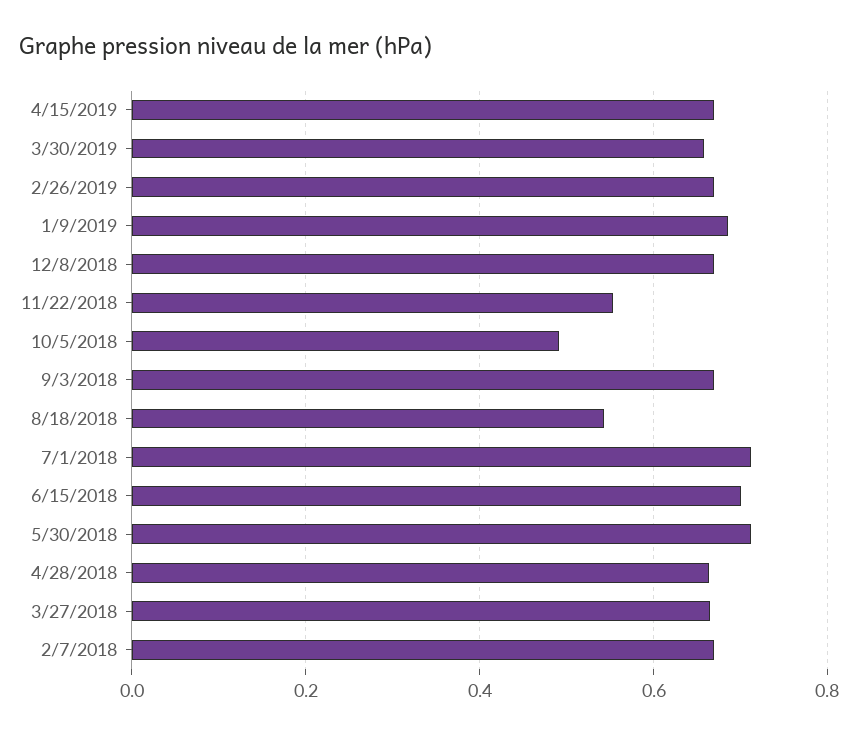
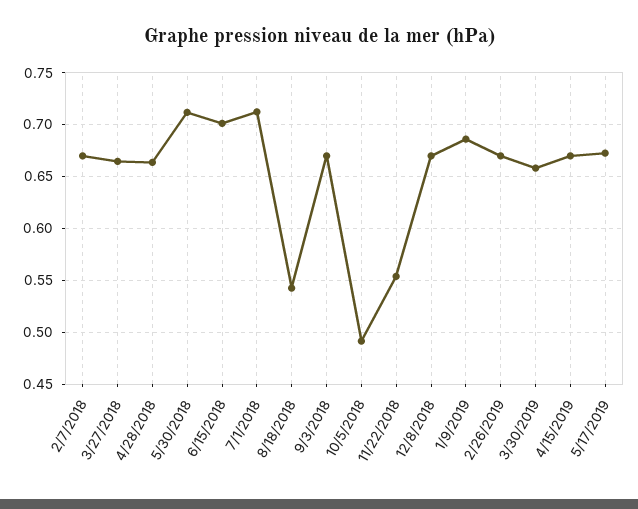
5/17/2019: none -> 0.67

